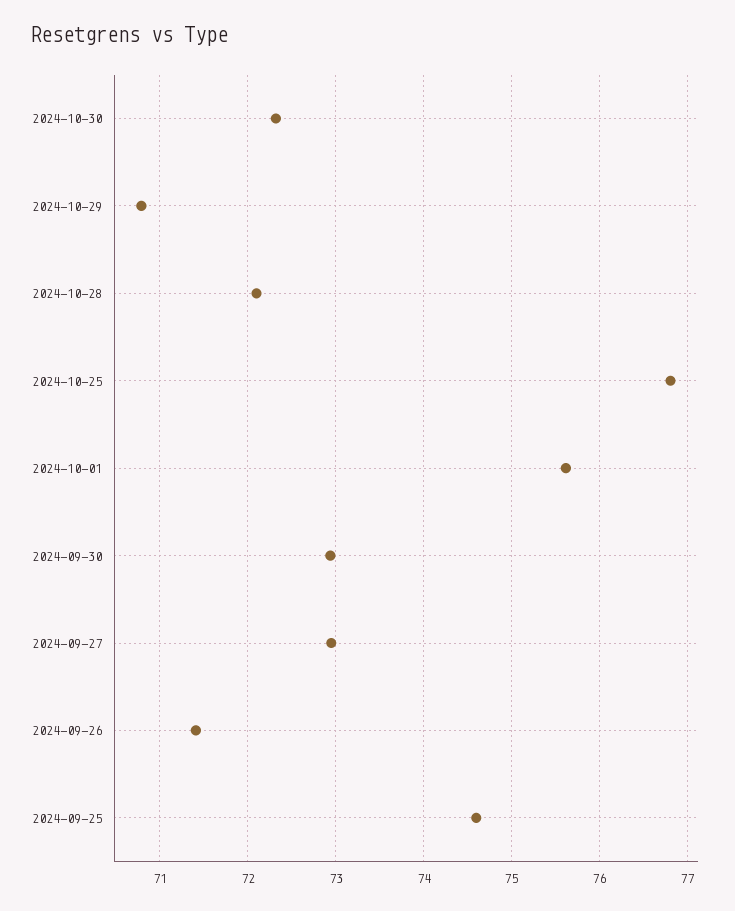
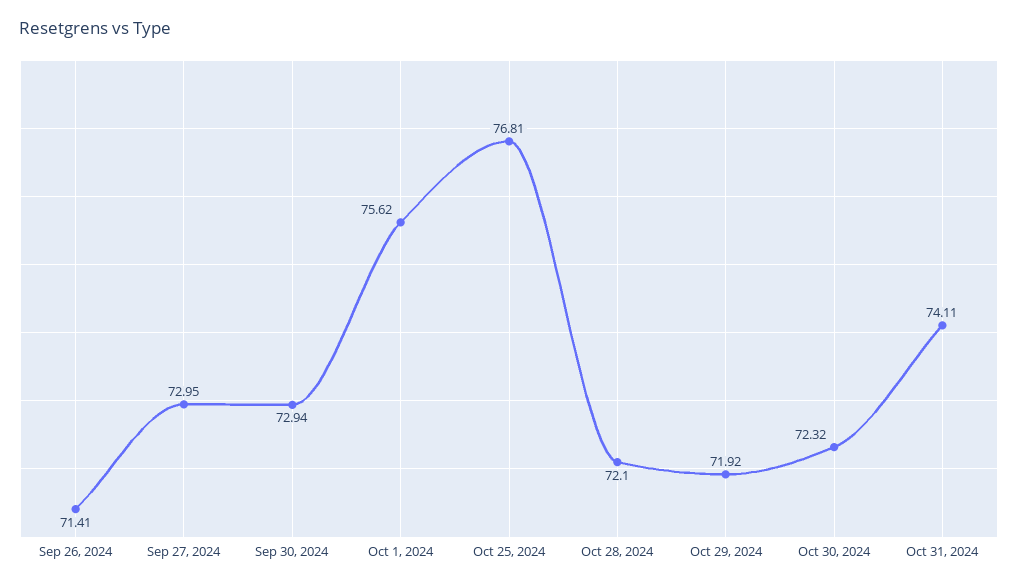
2024-10-29: 70.8 -> 71.92
2024-09-25: 74.6 -> none
Oct 31, 2024: none -> 74.11

